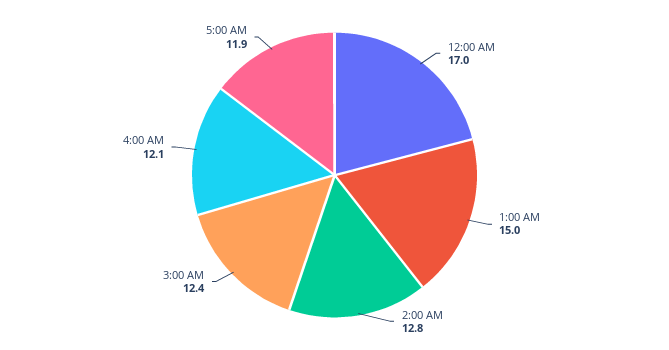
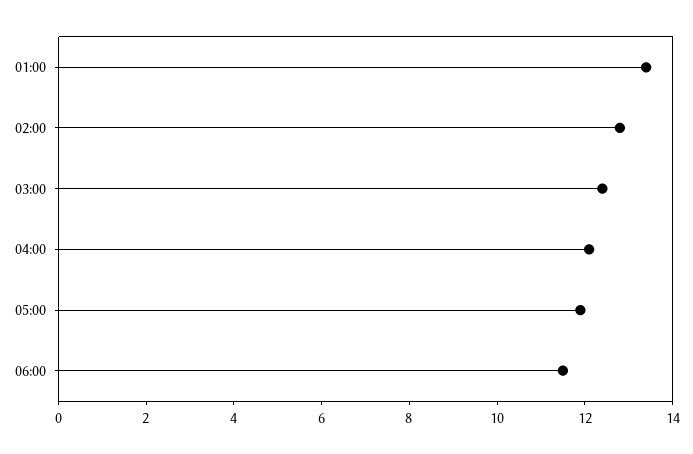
12:00 AM: 17 -> none
1:00 AM: 15 -> 13.5
06:00: none -> 11.5

